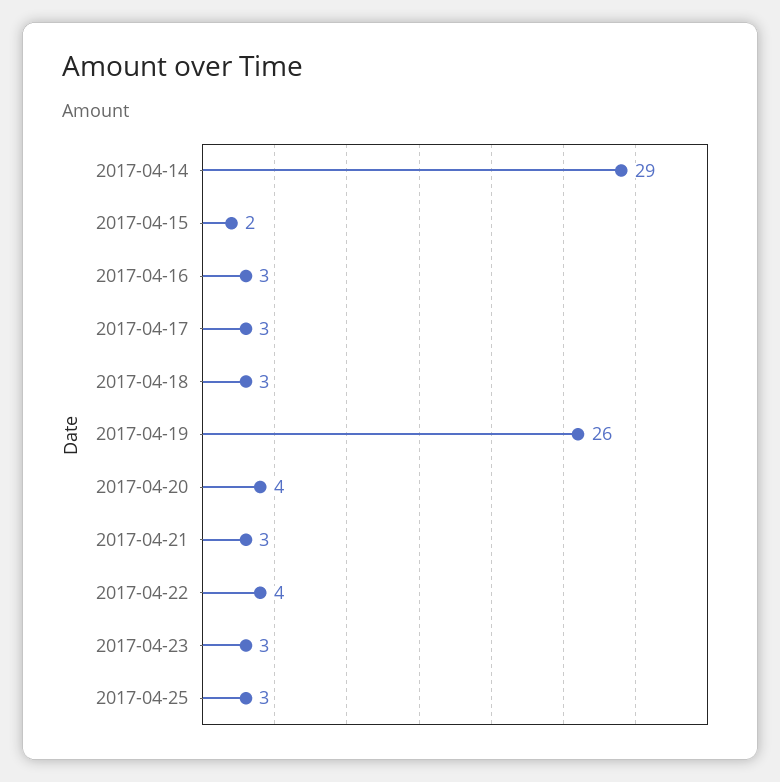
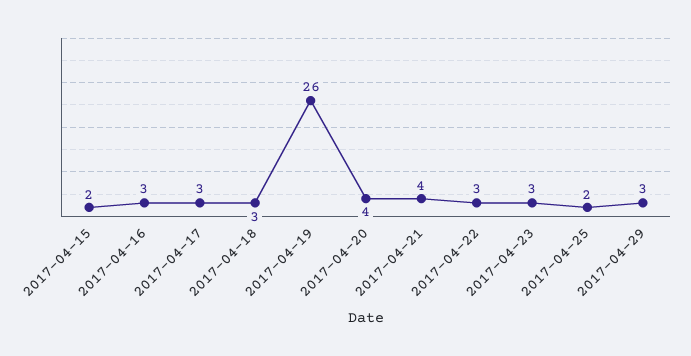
2017-04-14: 29 -> none
2017-04-21: 3 -> 4
2017-04-22: 4 -> 3
2017-04-25: 3 -> 2
2017-04-29: none -> 3

